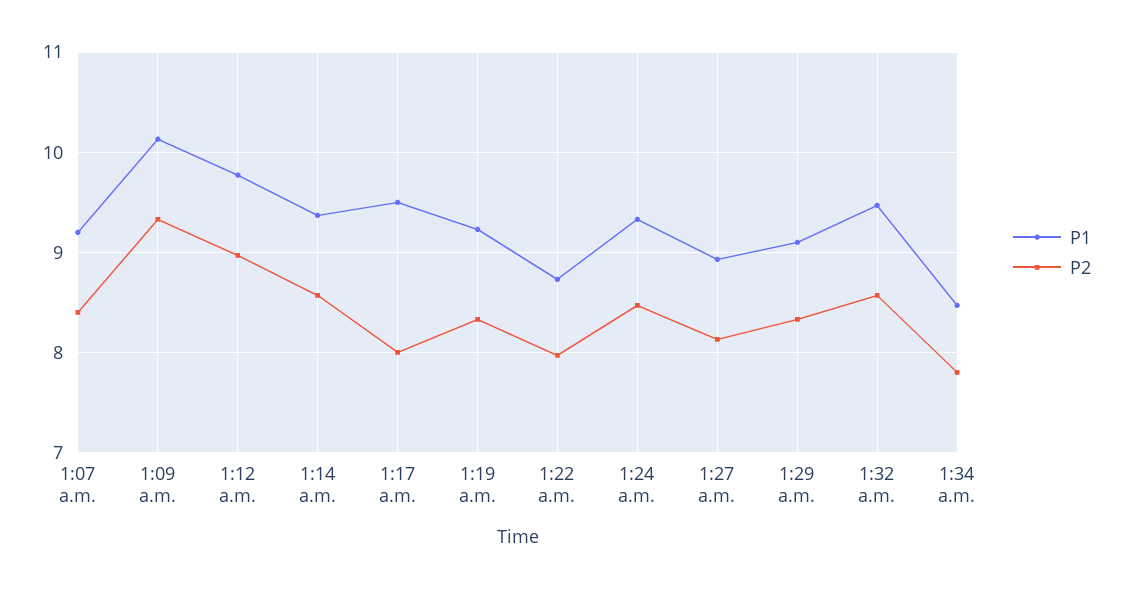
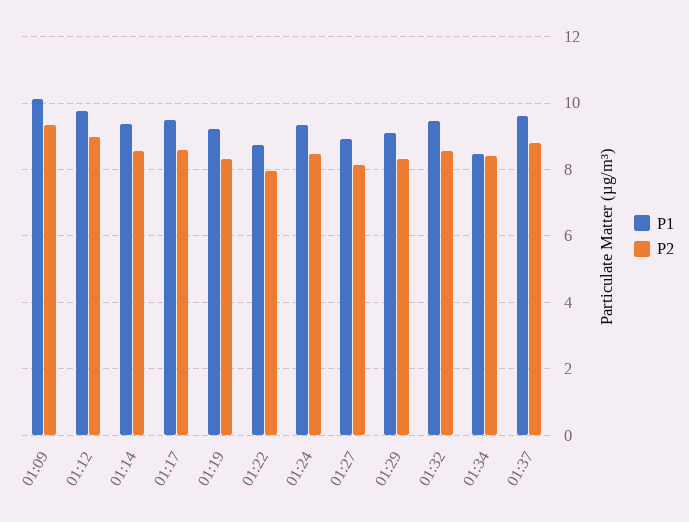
P1, 1:07 a.m.: 9.2 -> none
P2, 1:07 a.m.: 8.4 -> none
P2, 1:17 a.m.: 8 -> 8.6
P2, 1:34 a.m.: 7.8 -> 8.4
P1, 01:37: none -> 9.6
P2, 01:37: none -> 8.8

